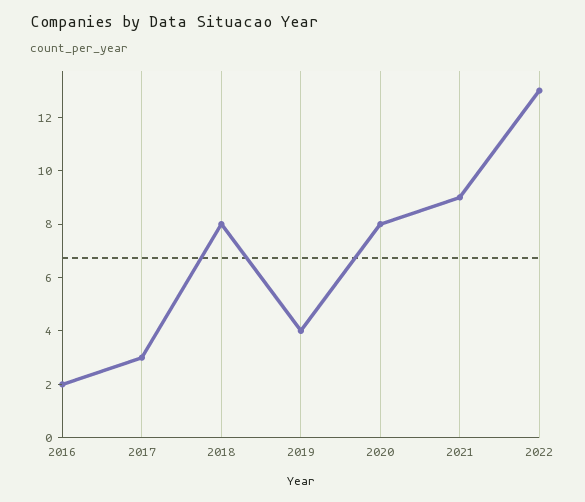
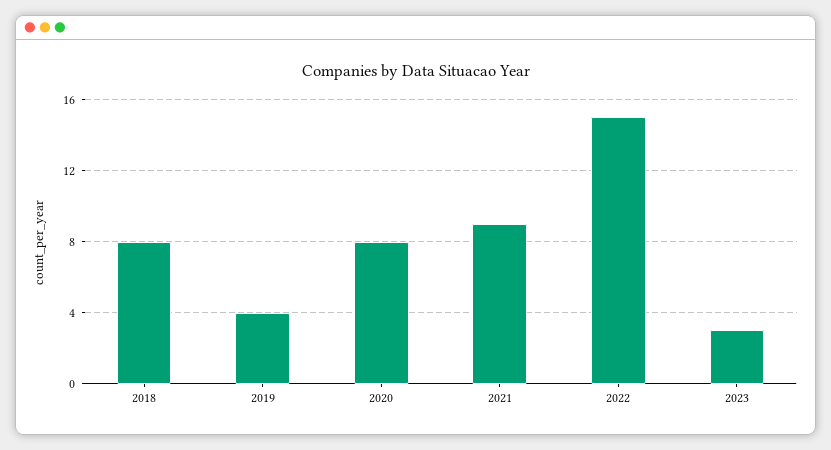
2016: 2 -> none
2017: 3 -> none
2022: 13 -> 15
2023: none -> 3

